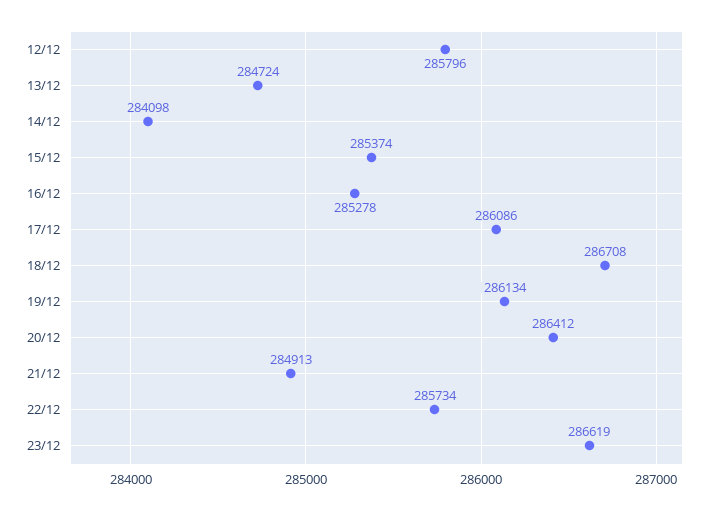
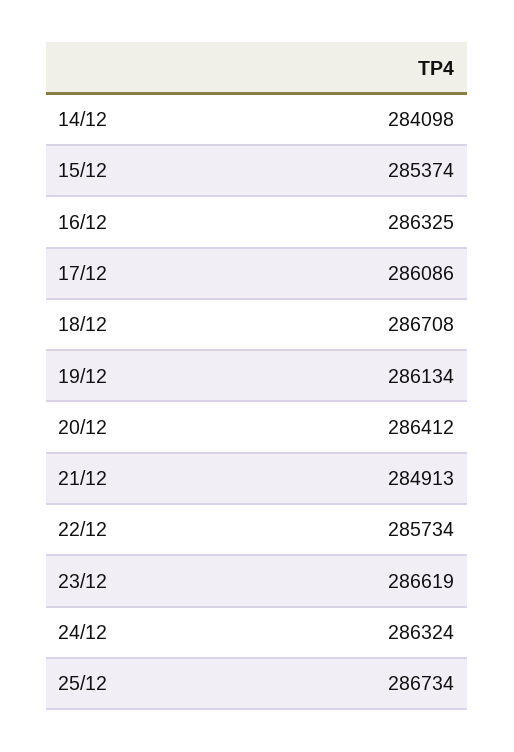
12/12: 285796 -> none
13/12: 284724 -> none
16/12: 285278 -> 286325
24/12: none -> 286324
25/12: none -> 286734

